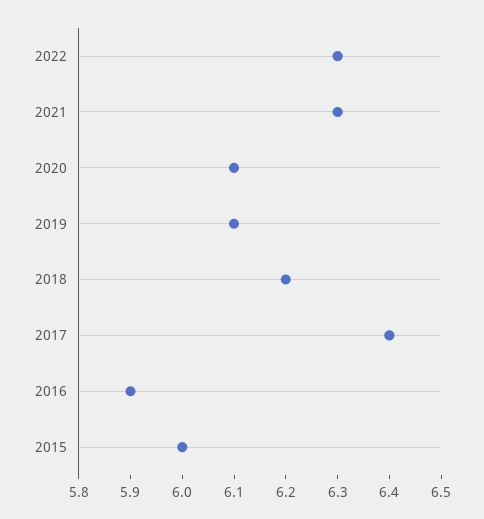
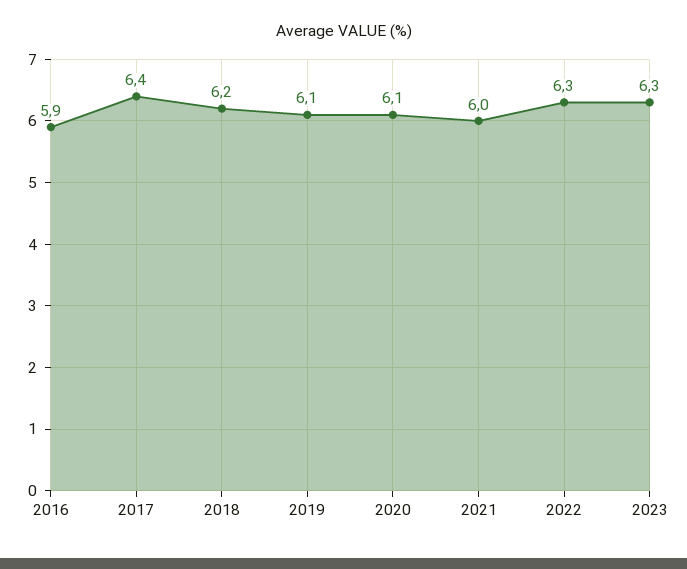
2021: 6.3 -> 6
2015: 6 -> none
2023: none -> 6.3

